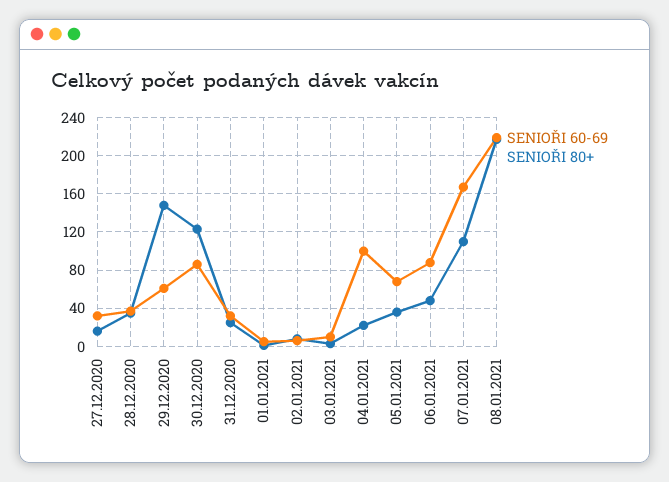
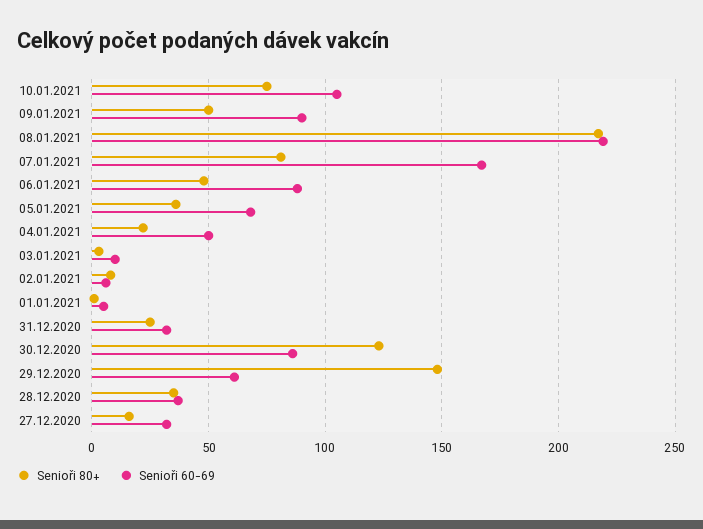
SENIOŘI 60-69, 04.01.2021: 100 -> 50
SENIOŘI 80+, 07.01.2021: 110 -> 80
SENIOŘI 80+, 10.01.2021: none -> 75
SENIOŘI 60-69, 10.01.2021: none -> 105
SENIOŘI 80+, 09.01.2021: none -> 50
SENIOŘI 60-69, 09.01.2021: none -> 90

